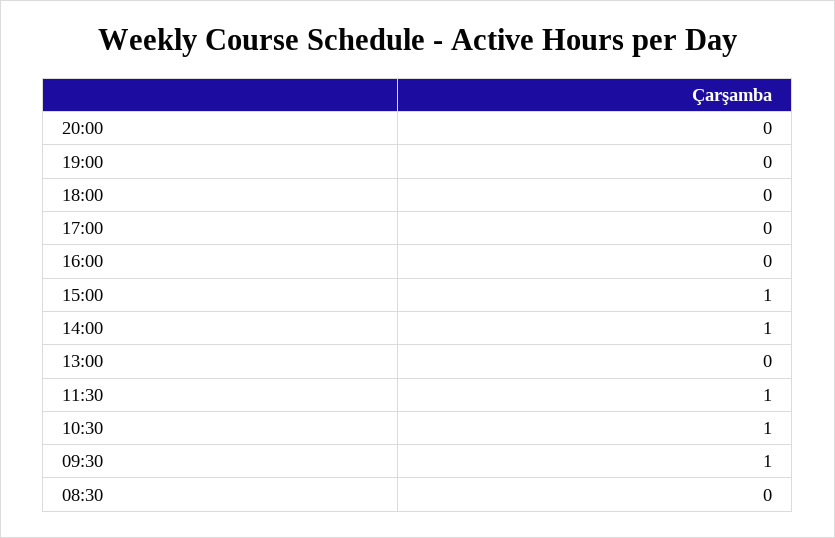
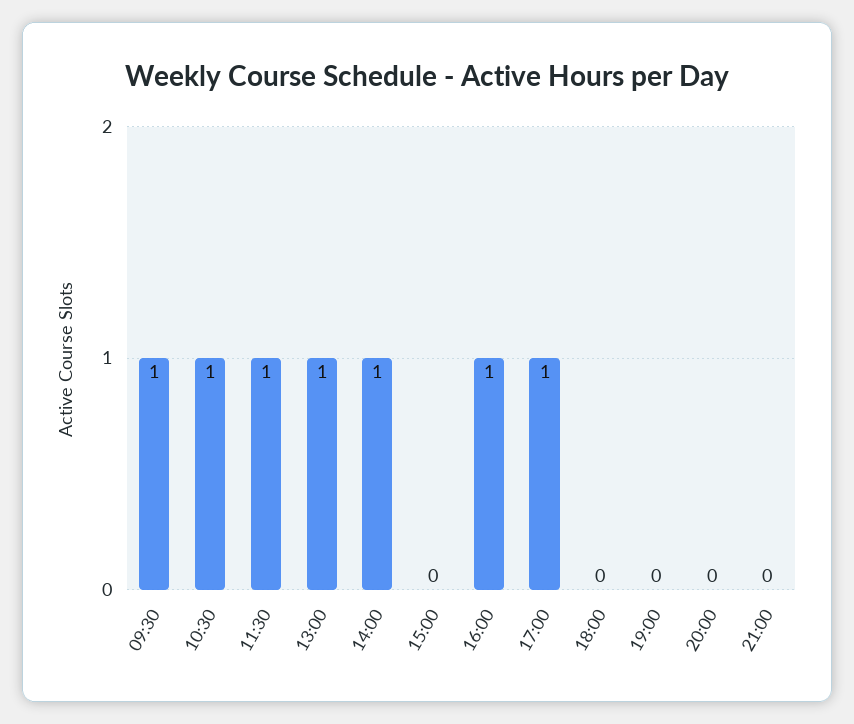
17:00: 0 -> 1
16:00: 0 -> 1
15:00: 1 -> 0
13:00: 0 -> 1
08:30: 0 -> none
21:00: none -> 0

